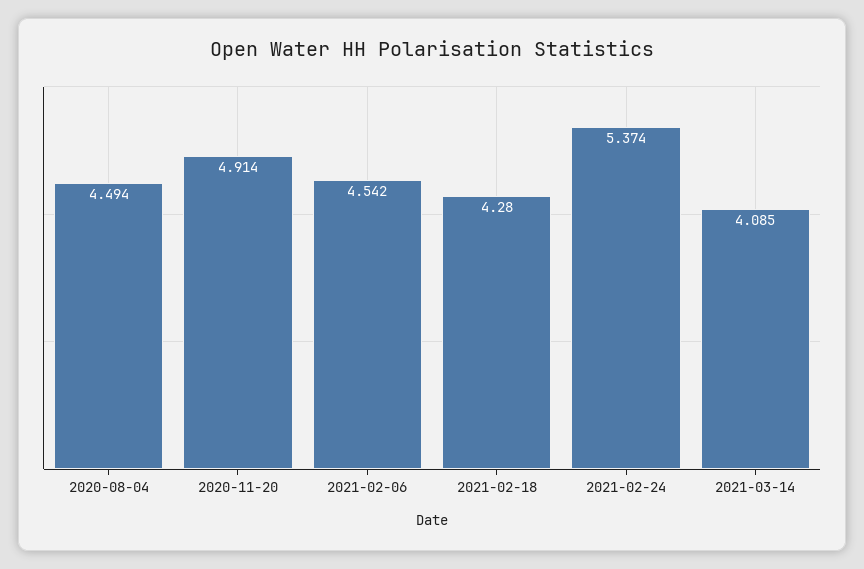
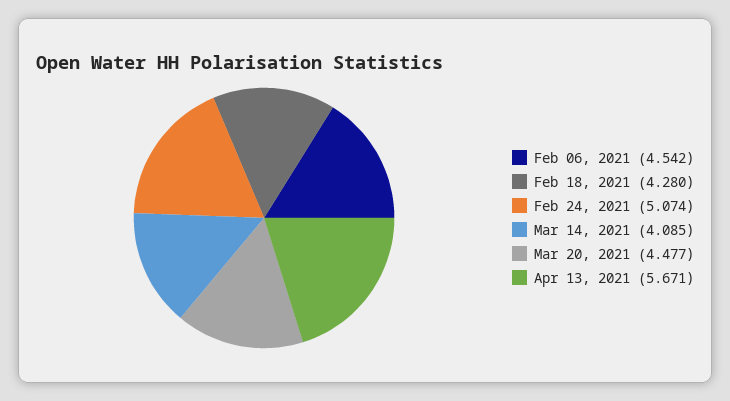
2020-08-04: 4.494 -> none
2020-11-20: 4.914 -> none
2021-02-24: 5.374 -> 5.074
Mar 20, 2021: none -> 4.477
Apr 13, 2021: none -> 5.671

